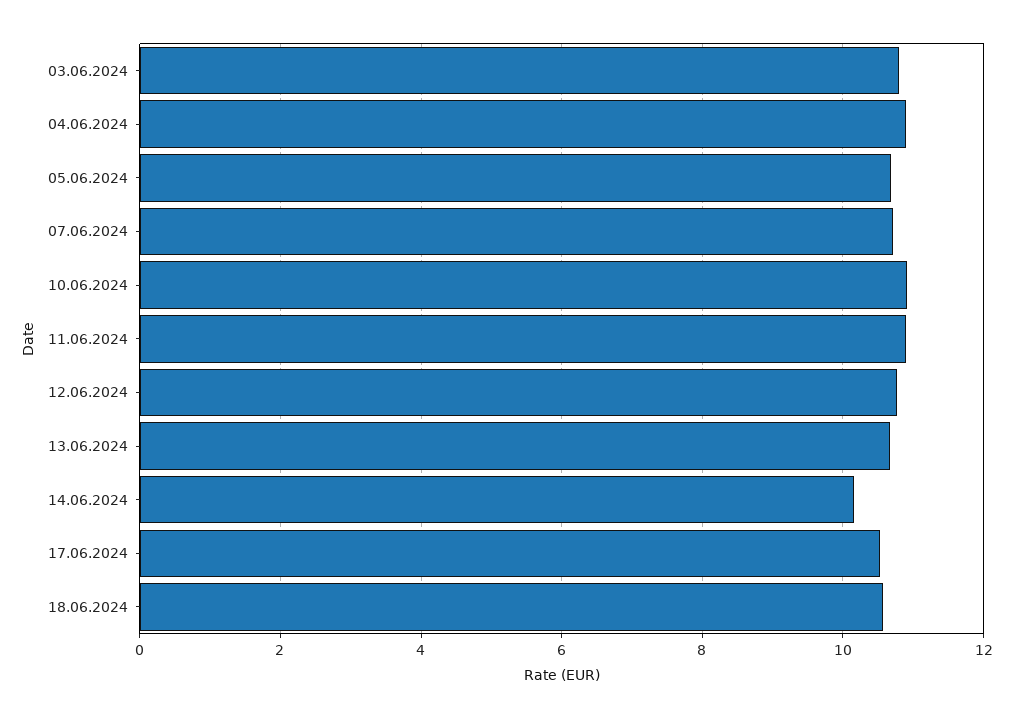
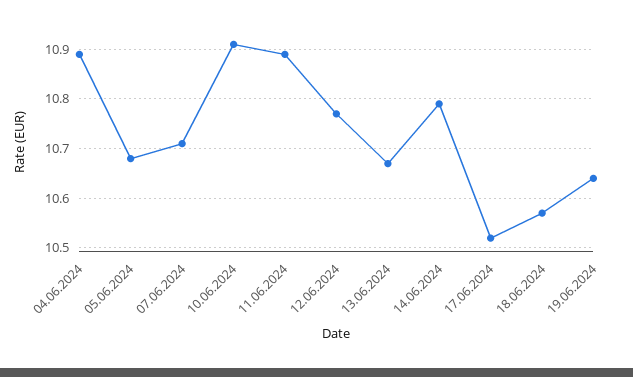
03.06.2024: 10.8 -> none
14.06.2024: 10.2 -> 10.8
19.06.2024: none -> 10.65

